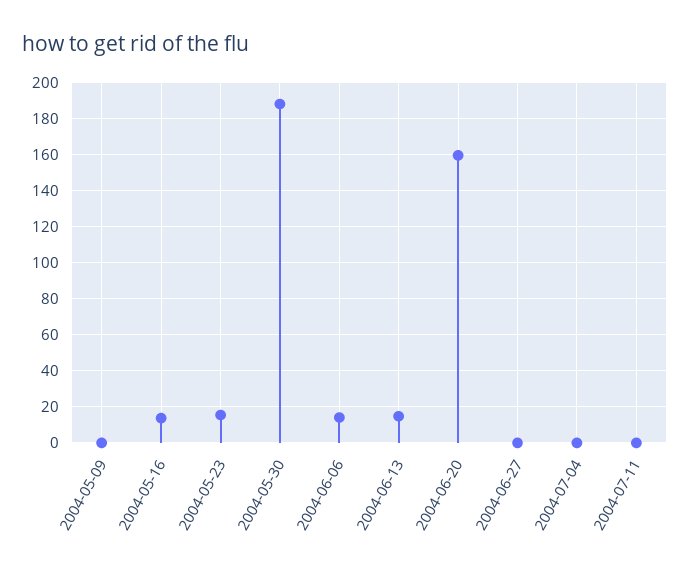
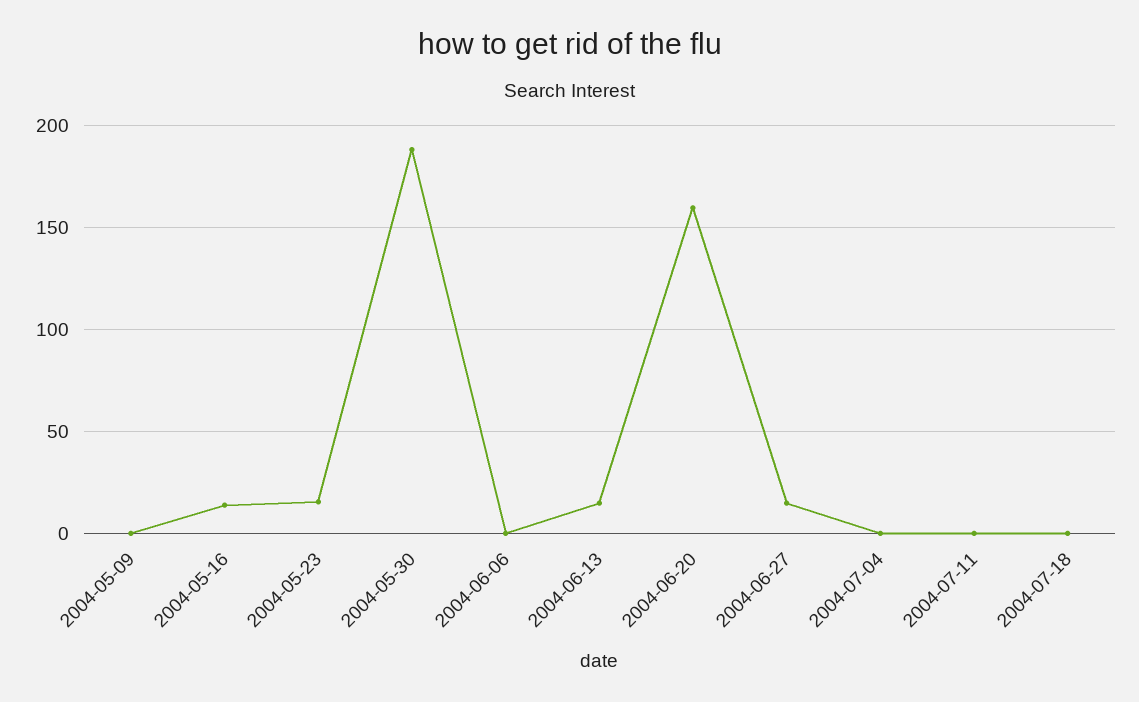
2004-06-06: 15 -> 0
2004-06-27: 0 -> 15
2004-07-18: none -> 0

